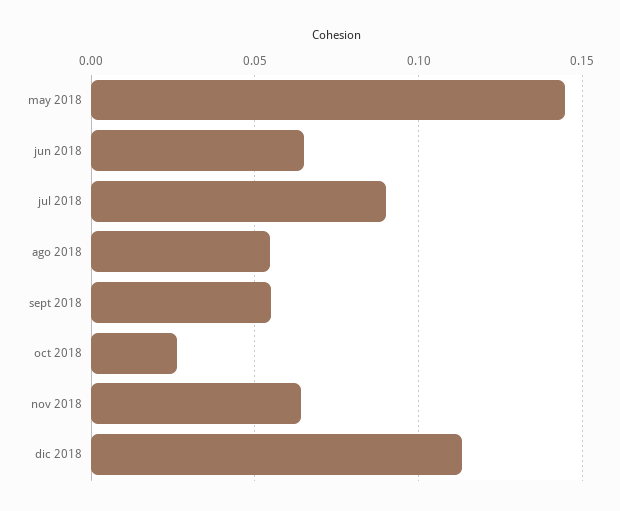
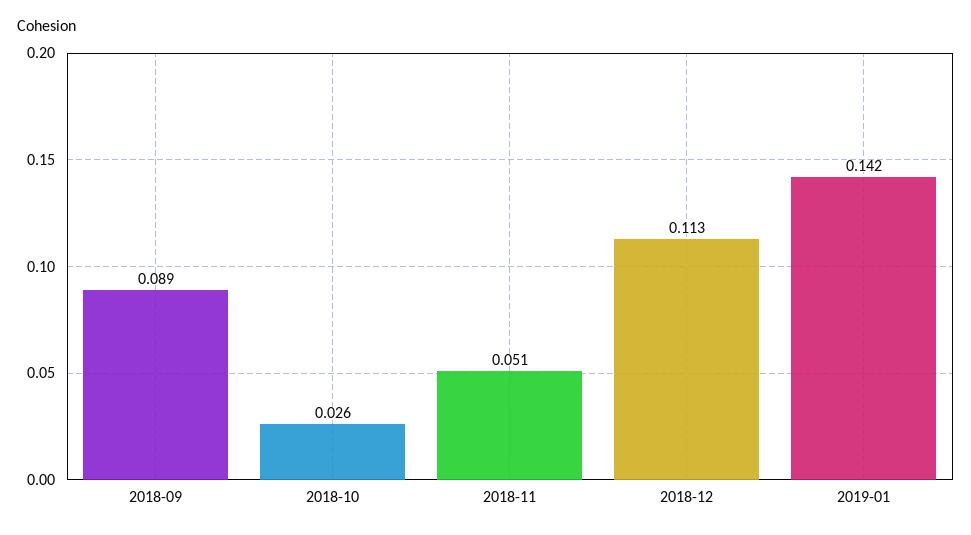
may 2018: 0.145 -> none
jun 2018: 0.065 -> none
jul 2018: 0.09 -> none
ago 2018: 0.055 -> none
sept 2018: 0.055 -> 0.089
nov 2018: 0.065 -> 0.051
2019-01: none -> 0.142

